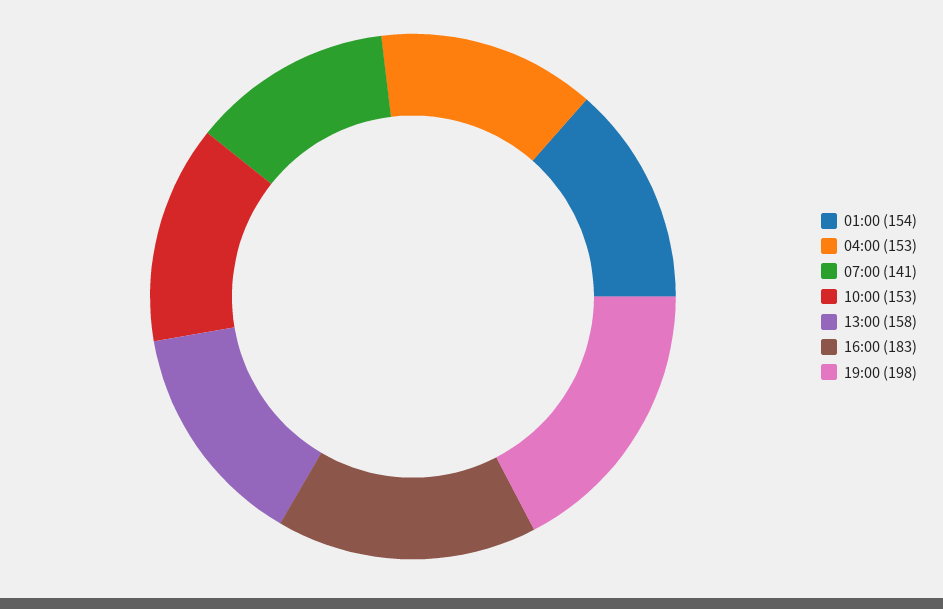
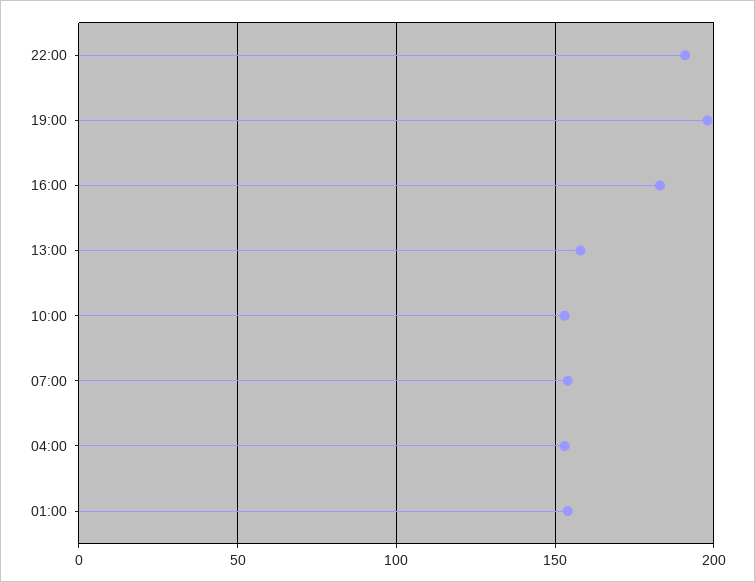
07:00: 141 -> 155
22:00: none -> 190

